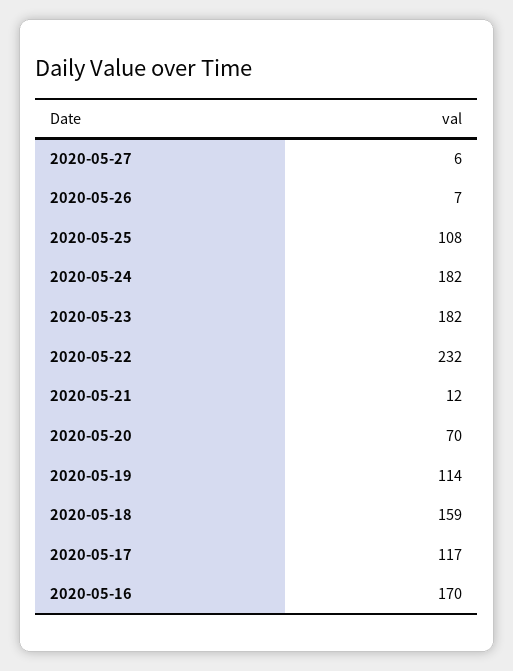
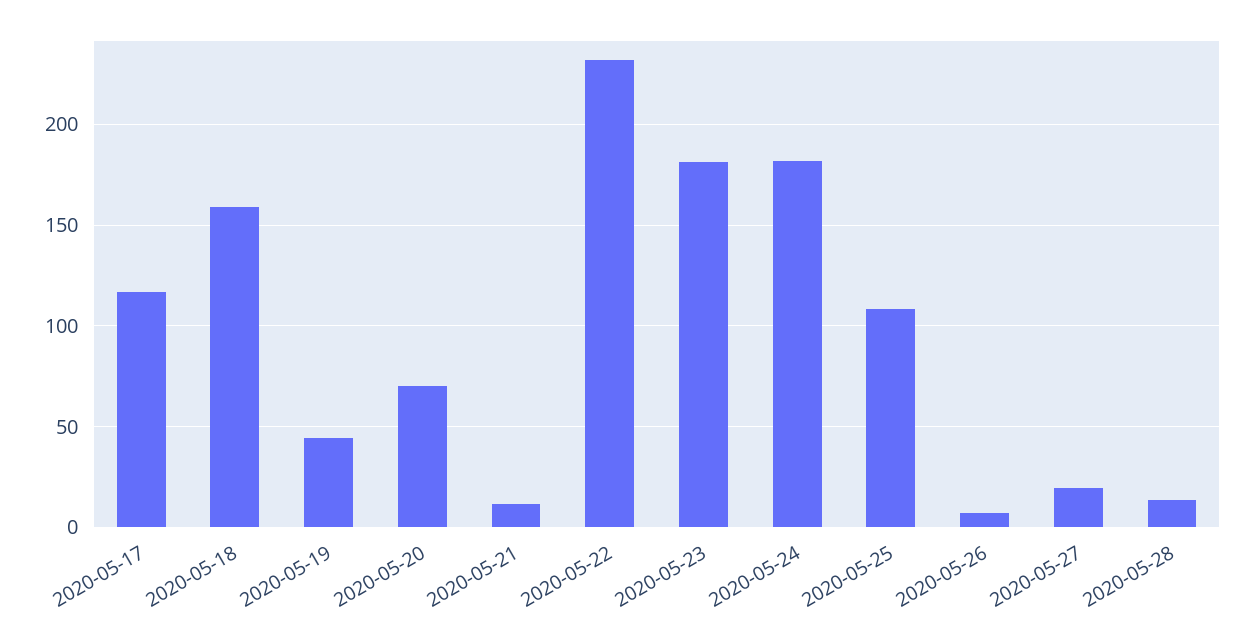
2020-05-27: 6 -> 20
2020-05-19: 114 -> 45
2020-05-16: 170 -> none
2020-05-28: none -> 15

